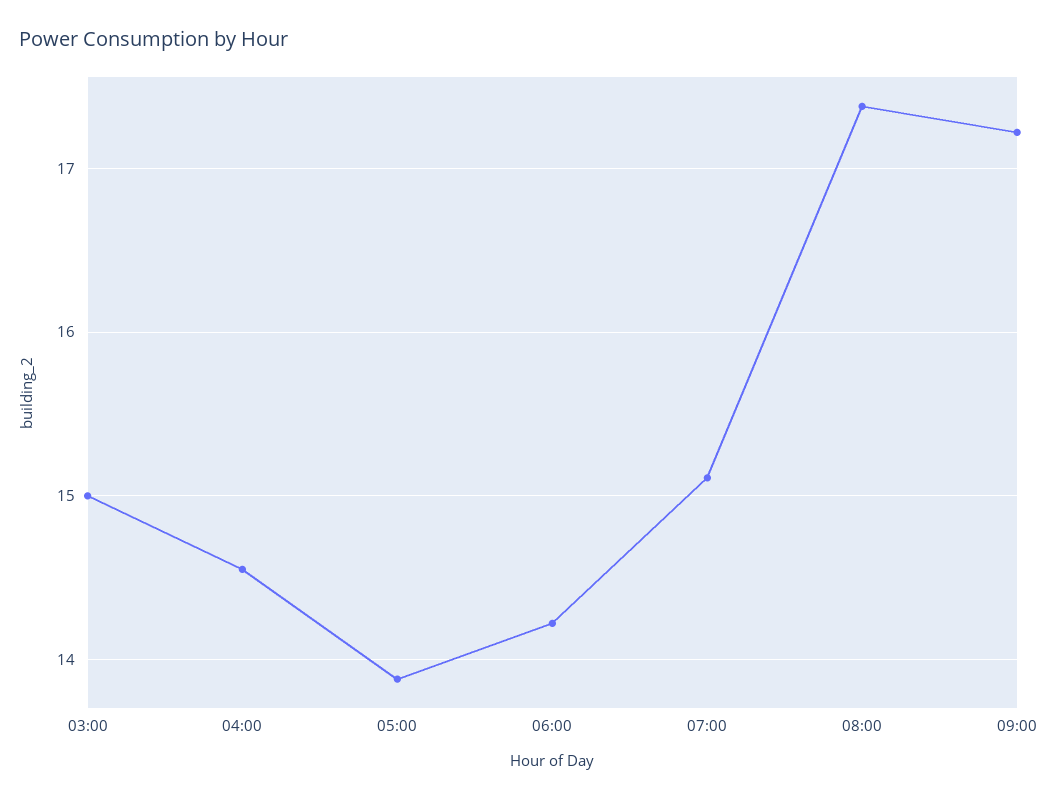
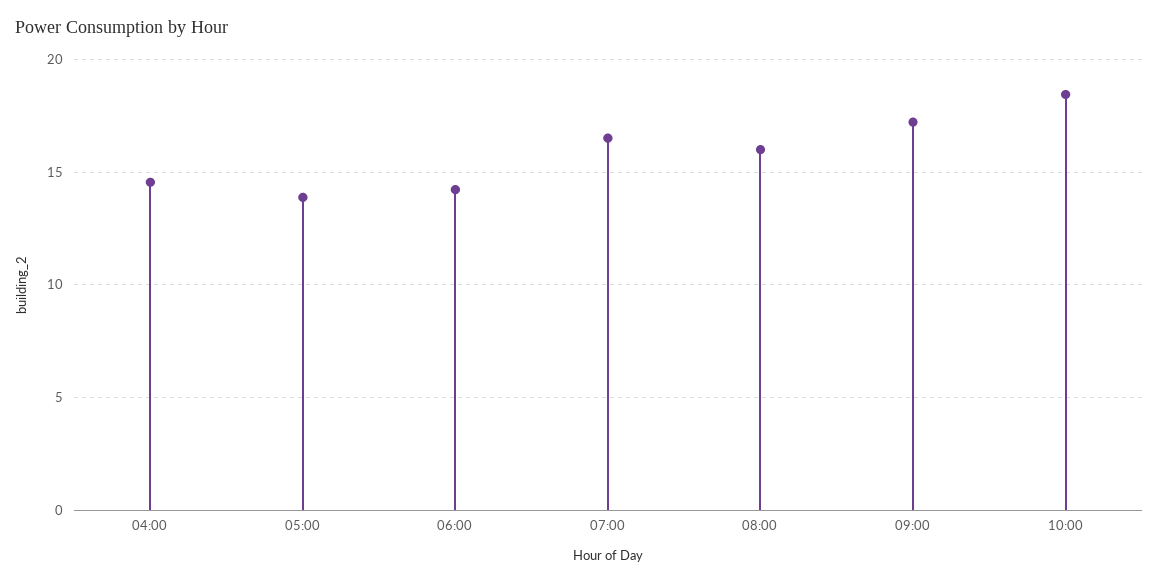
03:00: 15 -> none
07:00: 15.1 -> 16.5
08:00: 17.4 -> 16
10:00: none -> 18.5

